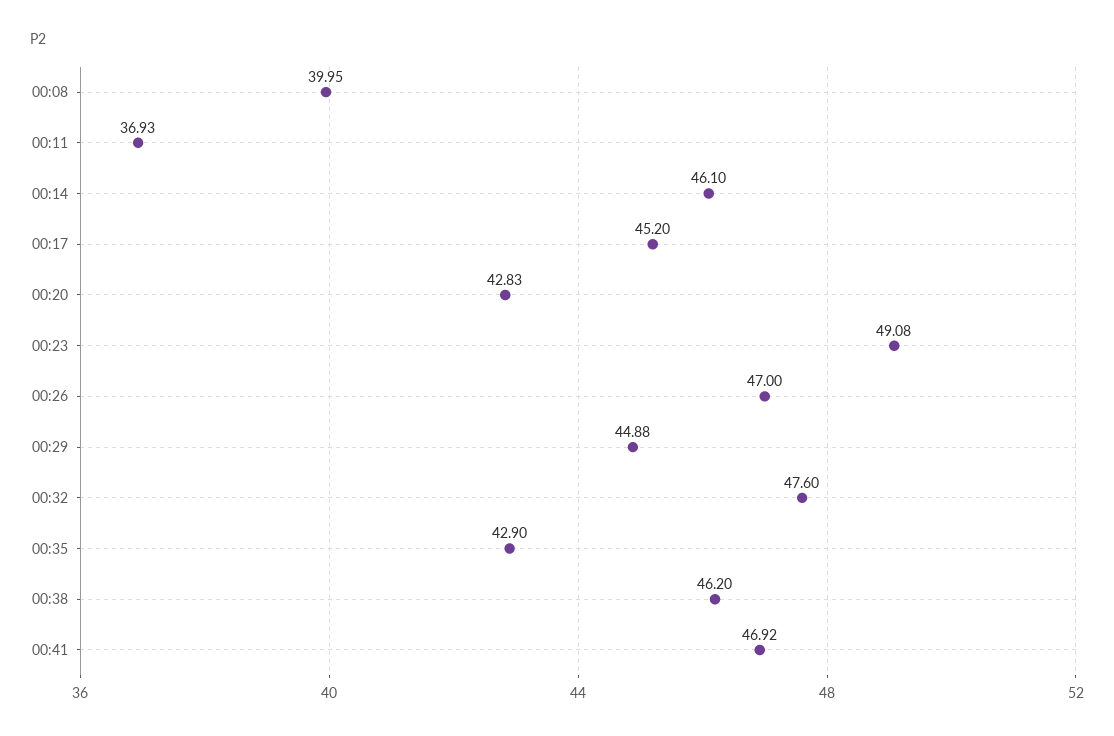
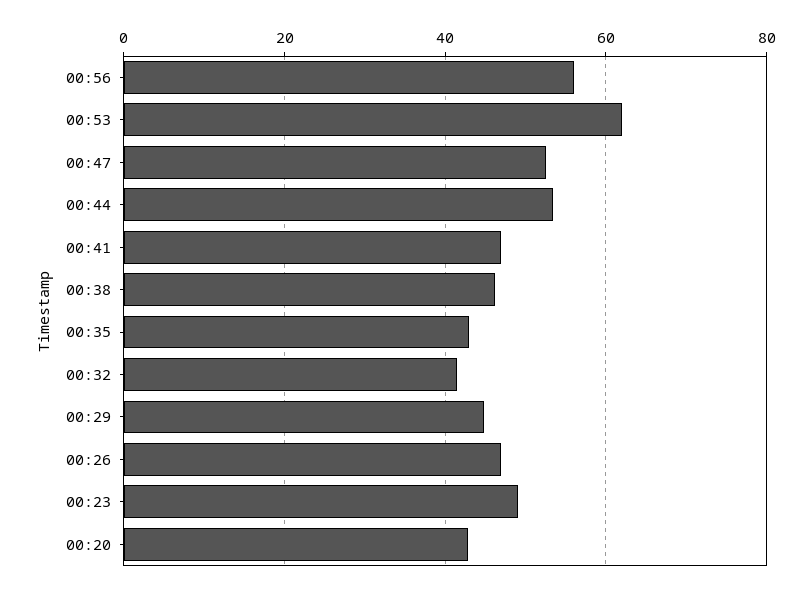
00:08: 39.95 -> none
00:11: 36.93 -> none
00:14: 46.1 -> none
00:17: 45.2 -> none
00:32: 47.6 -> 42
00:56: none -> 56
00:53: none -> 62
00:47: none -> 52
00:44: none -> 54

